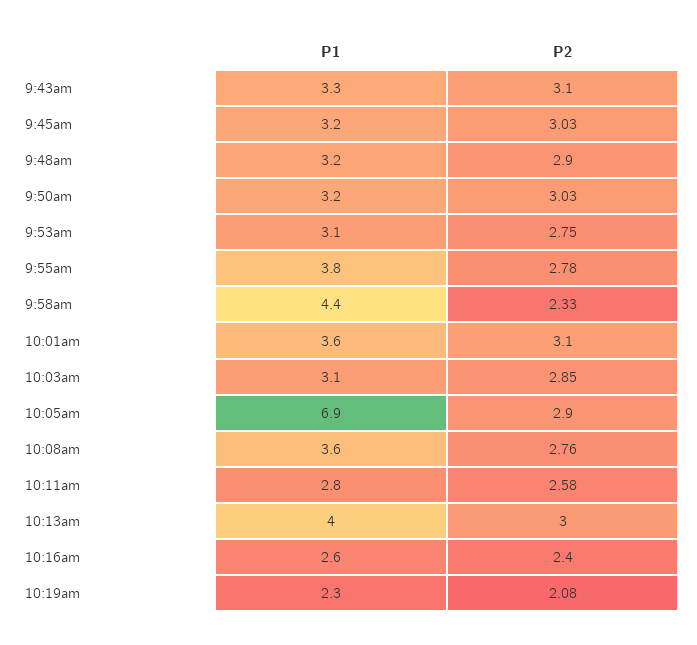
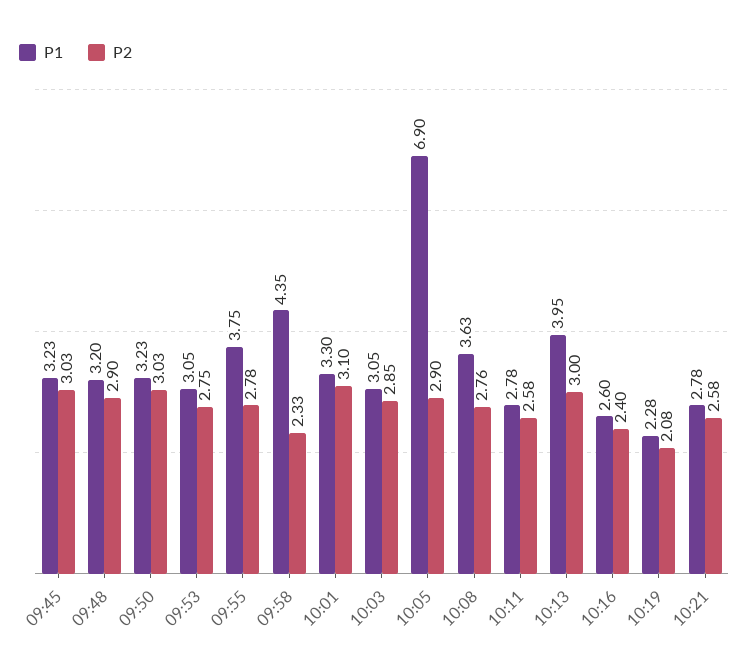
P1, 9:43am: 3.3 -> none
P2, 9:43am: 3.1 -> none
P1, 10:01am: 3.6 -> 3.3
P1, 10:21: none -> 2.78
P2, 10:21: none -> 2.58

